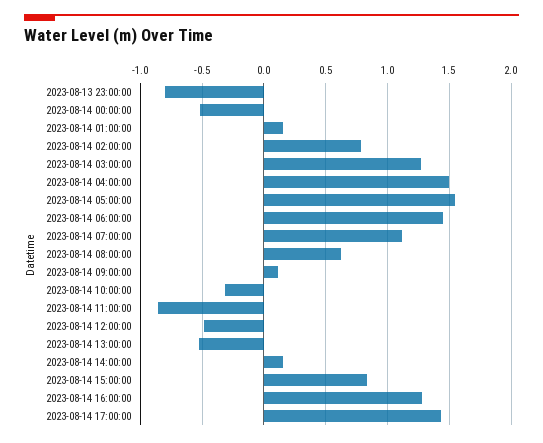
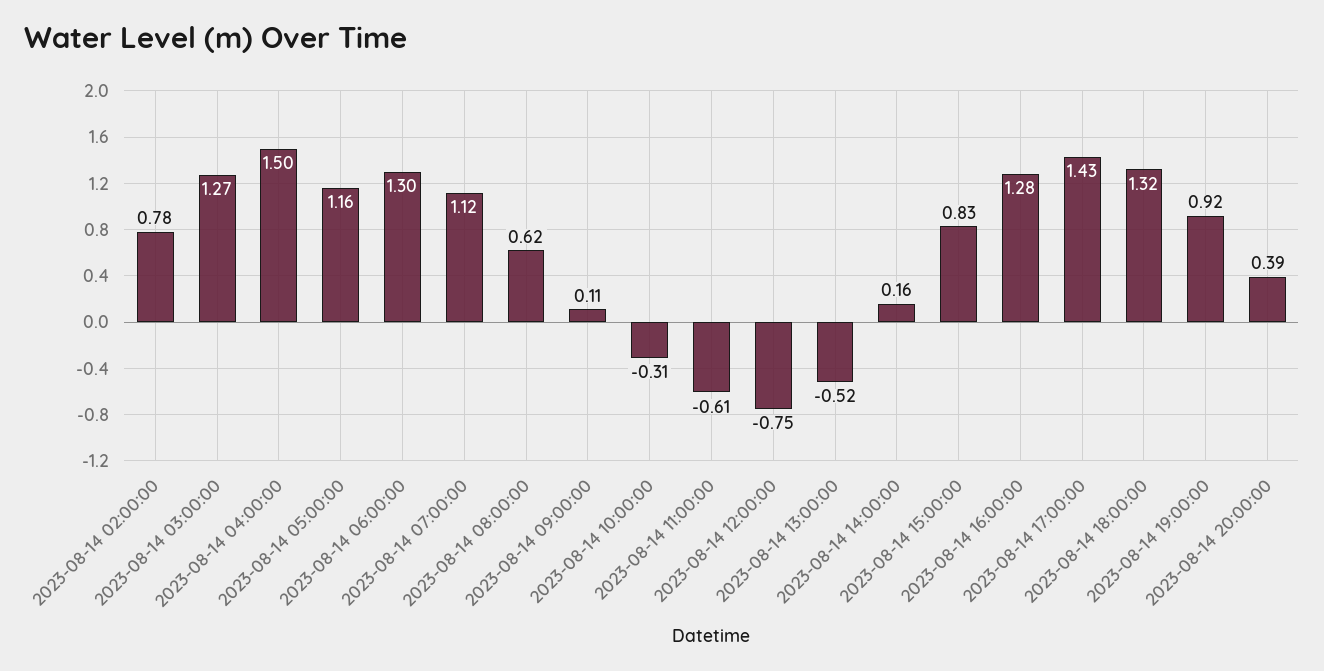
2023-08-13 23:00:00: -0.8 -> none
2023-08-14 00:00:00: -0.5 -> none
2023-08-14 01:00:00: 0.15 -> none
2023-08-14 05:00:00: 1.55 -> 1.16
2023-08-14 06:00:00: 1.45 -> 1.3
2023-08-14 11:00:00: -0.85 -> -0.61
2023-08-14 12:00:00: -0.5 -> -0.75
2023-08-14 18:00:00: none -> 1.32
2023-08-14 19:00:00: none -> 0.92
2023-08-14 20:00:00: none -> 0.39

